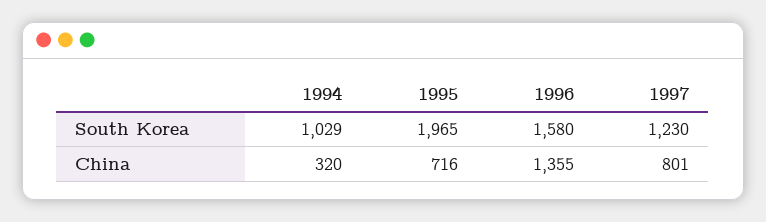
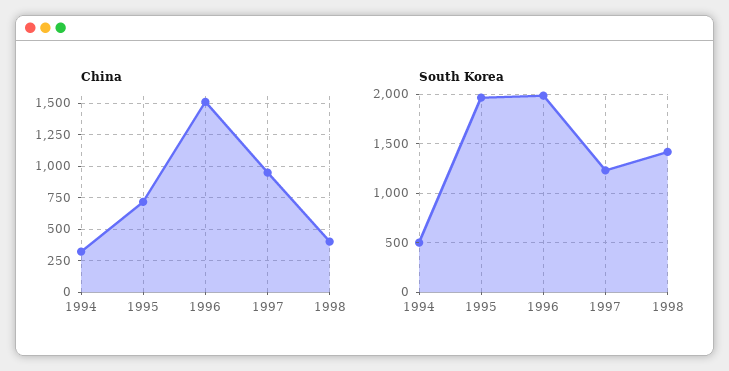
South Korea, 1994: 1029 -> 500
South Korea, 1996: 1580 -> 2000
China, 1996: 1355 -> 1500
China, 1997: 801 -> 950
China, 1998: none -> 400
South Korea, 1998: none -> 1400

